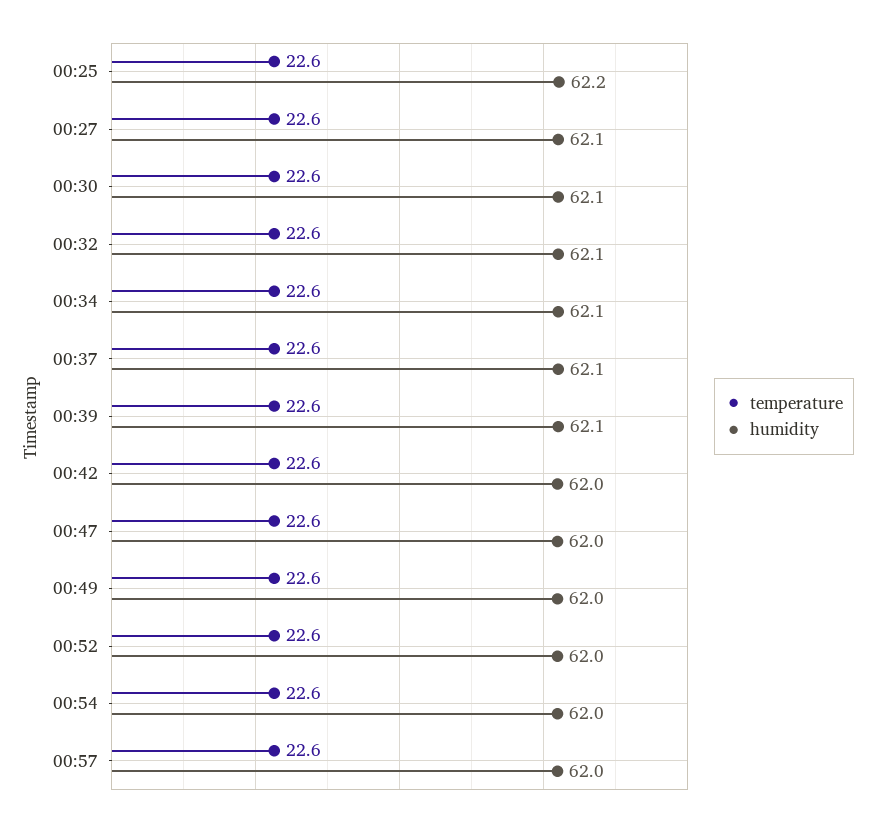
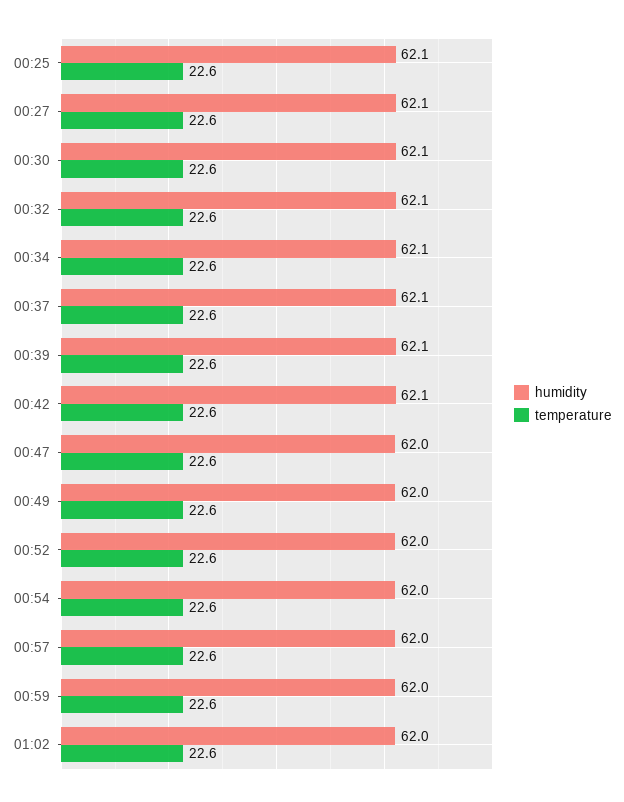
humidity, 00:25: 62.2 -> 62.1
humidity, 00:42: 62 -> 62.1
humidity, 00:59: none -> 62
temperature, 00:59: none -> 22.6
humidity, 01:02: none -> 62
temperature, 01:02: none -> 22.6

